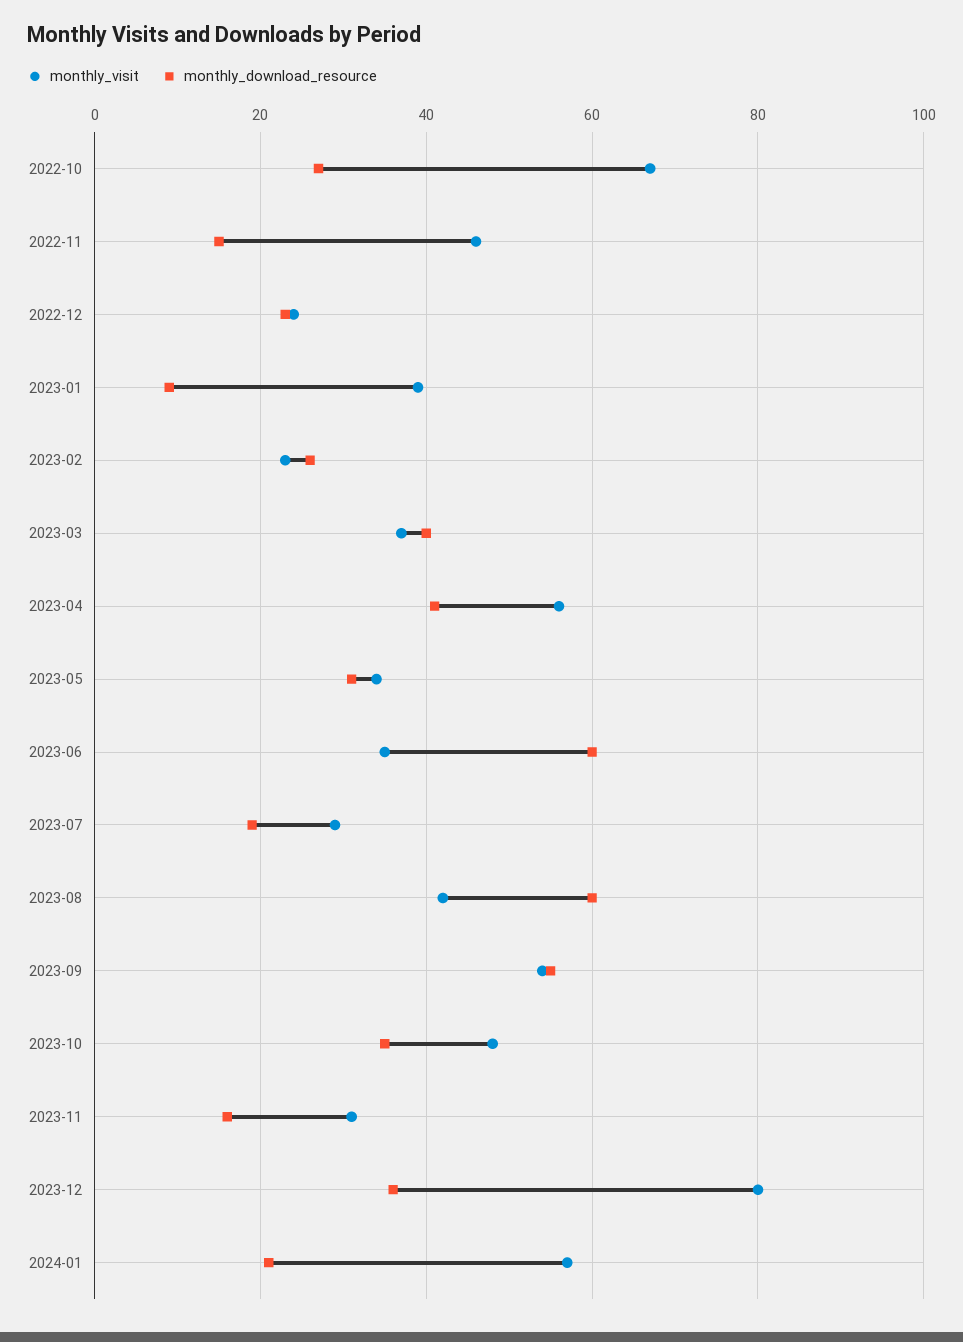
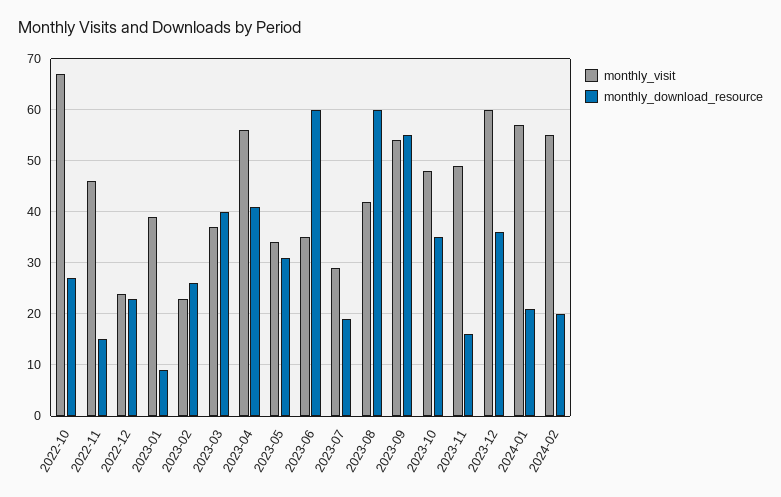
monthly_visit, 2023-11: 30 -> 50
monthly_visit, 2023-12: 80 -> 60
monthly_visit, 2024-02: none -> 55
monthly_download_resource, 2024-02: none -> 20

